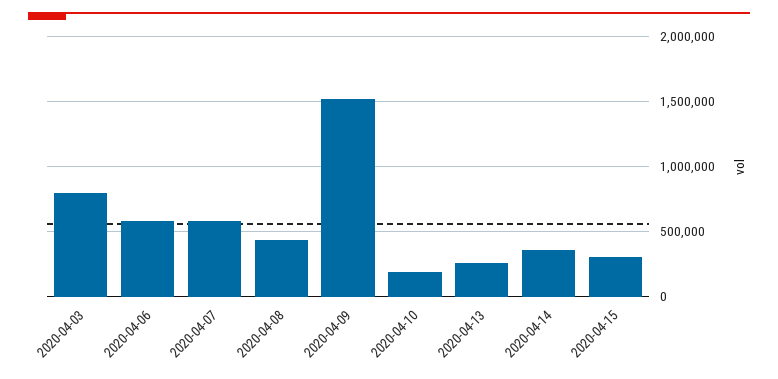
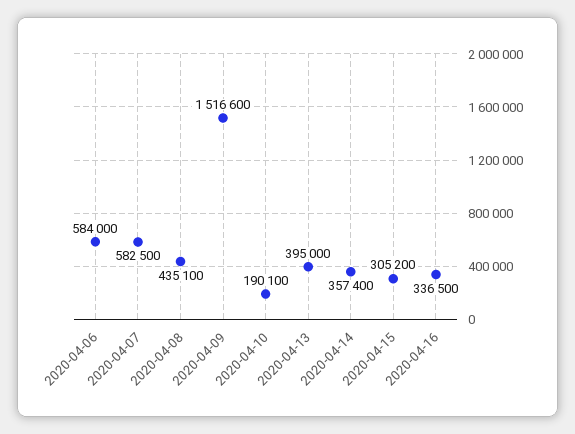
2020-04-03: 800000 -> none
2020-04-13: 250000 -> 395000
2020-04-16: none -> 336500

